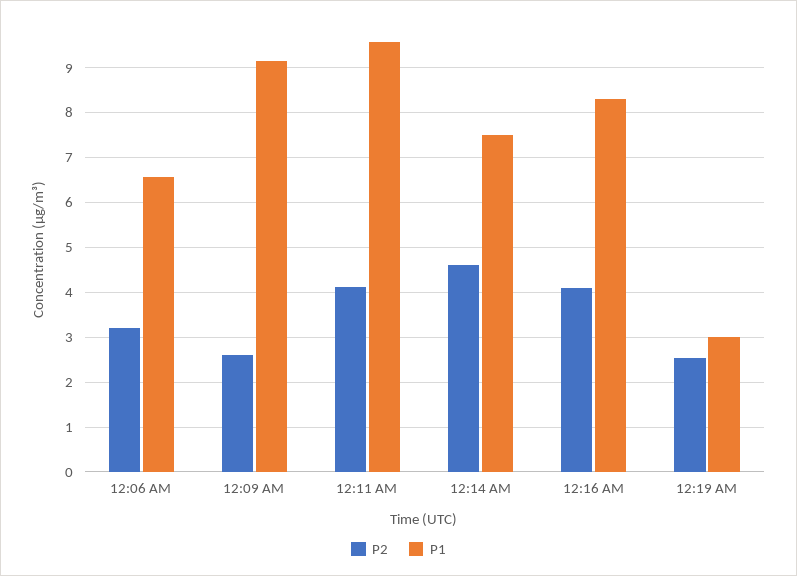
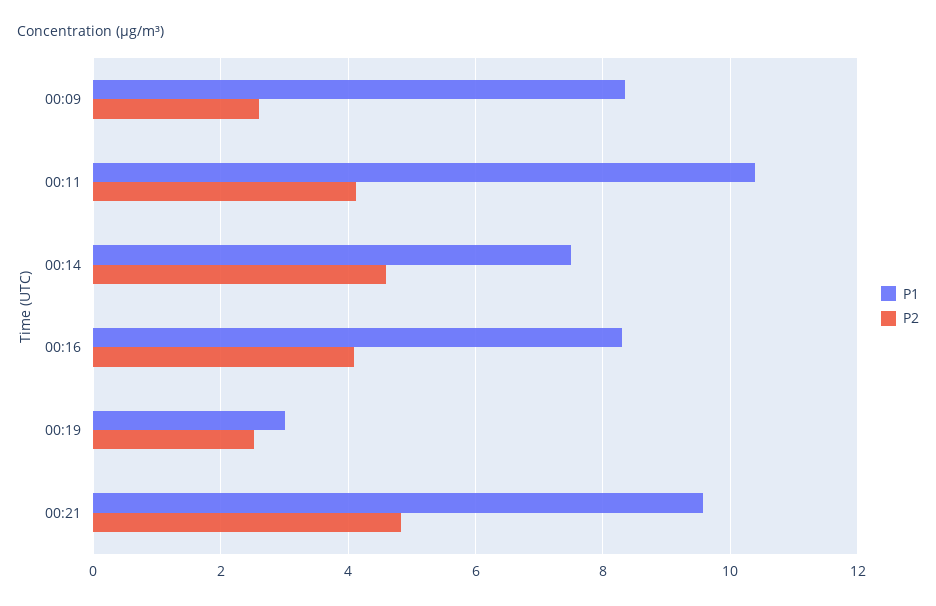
P2, 12:06 AM: 3.2 -> none
P1, 12:06 AM: 6.6 -> none
P1, 12:09 AM: 9.2 -> 8.4
P1, 12:11 AM: 9.6 -> 10.4
P1, 00:21: none -> 9.6
P2, 00:21: none -> 4.8

